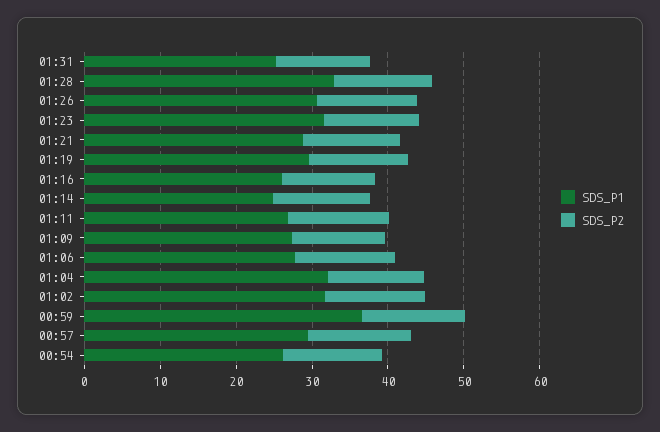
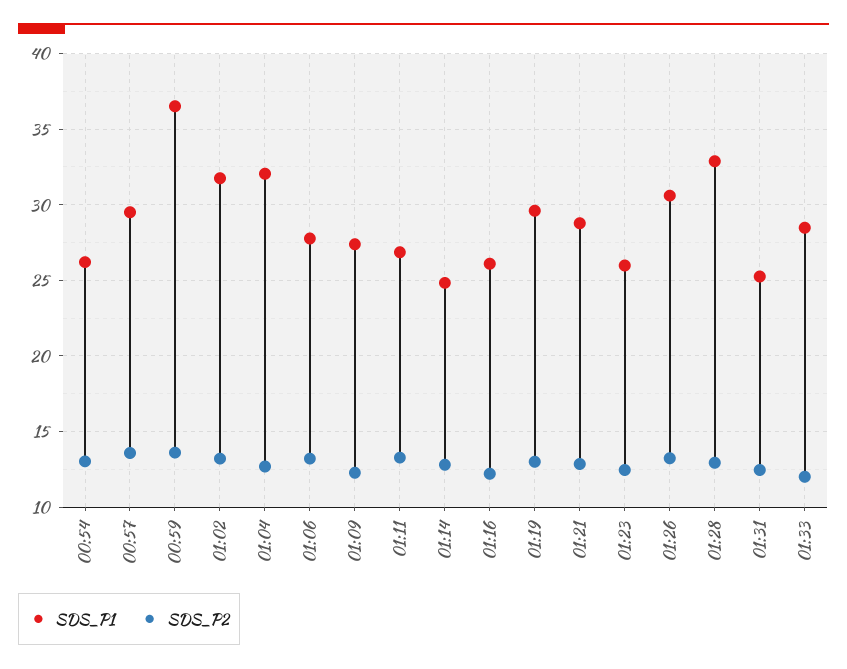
SDS_P1, 01:23: 32 -> 26
SDS_P1, 01:33: none -> 28.5
SDS_P2, 01:33: none -> 12

